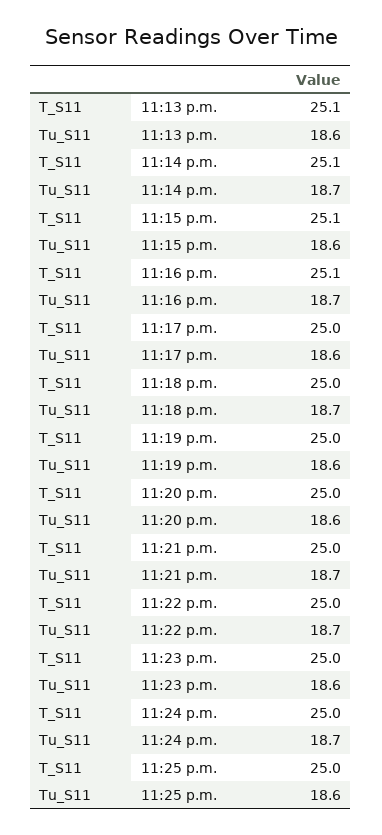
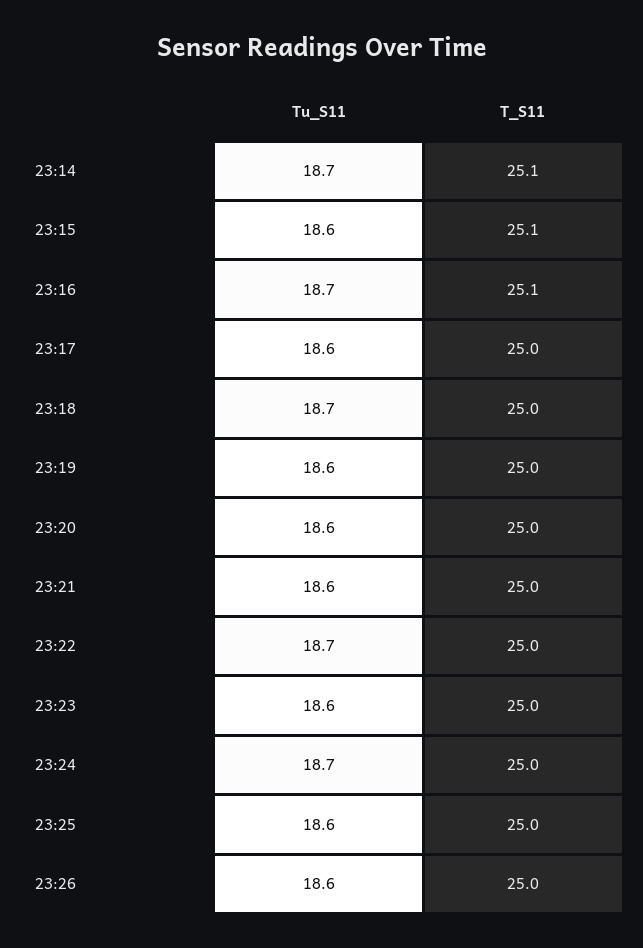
T_S11, 11:13 p.m.: 25.1 -> none
Tu_S11, 11:13 p.m.: 18.6 -> none
Tu_S11, 11:21 p.m.: 18.7 -> 18.6
Tu_S11, 23:26: none -> 18.6
T_S11, 23:26: none -> 25

